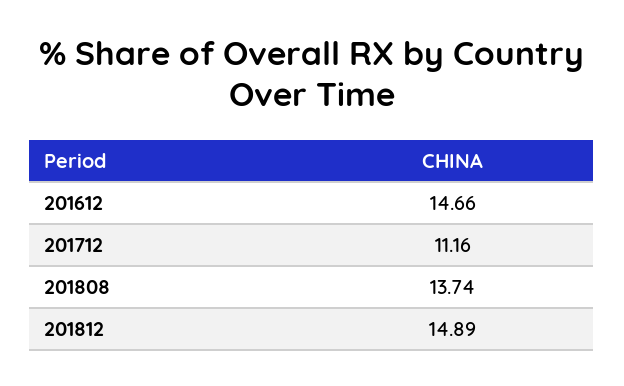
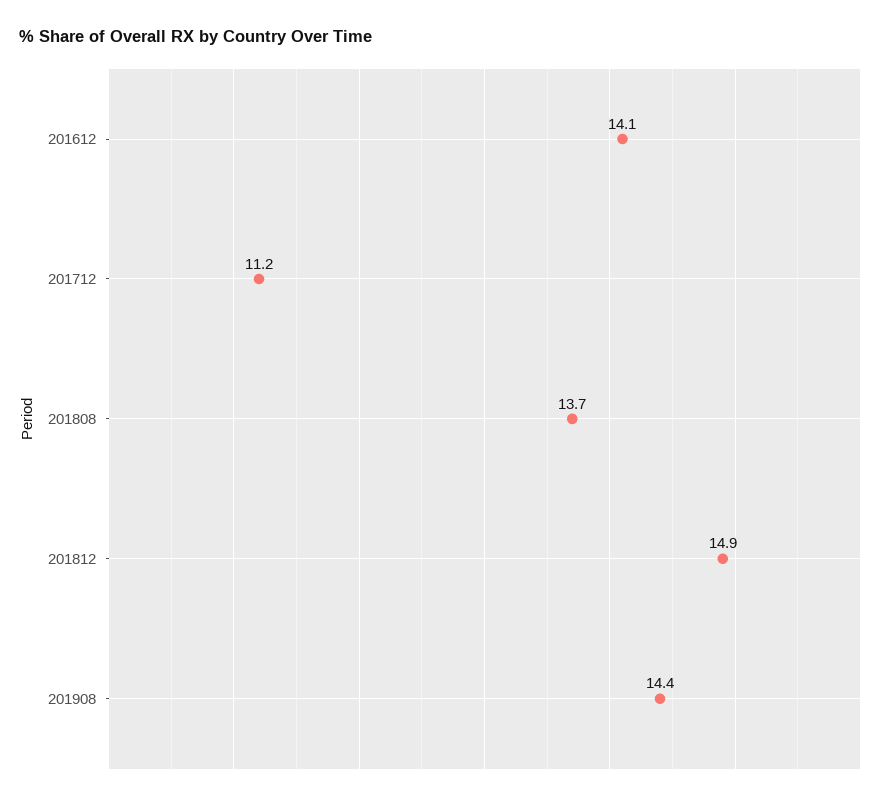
201612: 14.66 -> 14.1
201908: none -> 14.4

